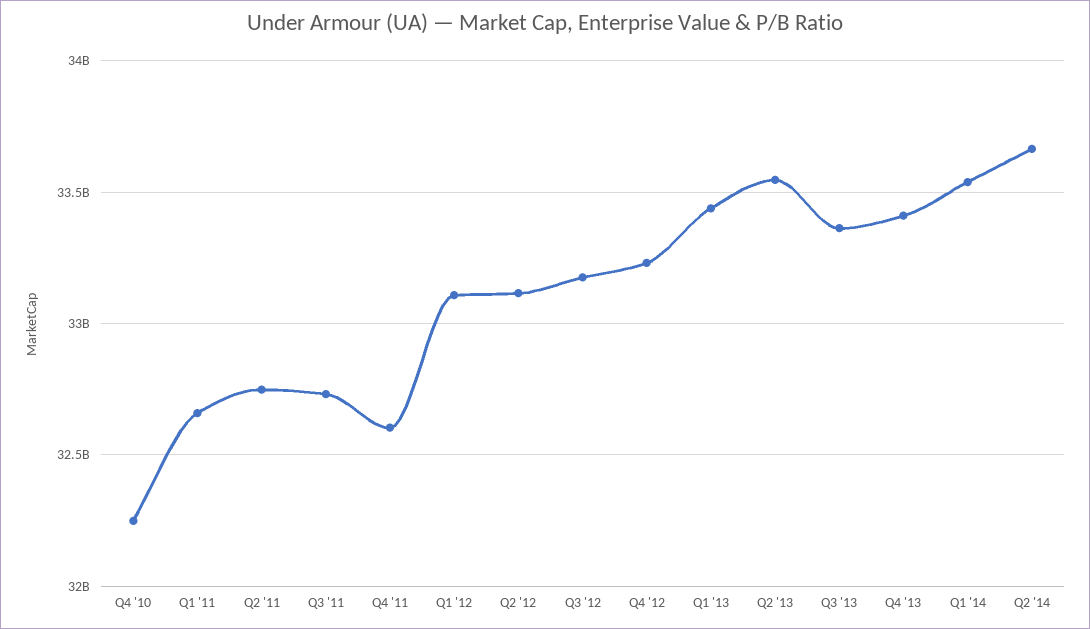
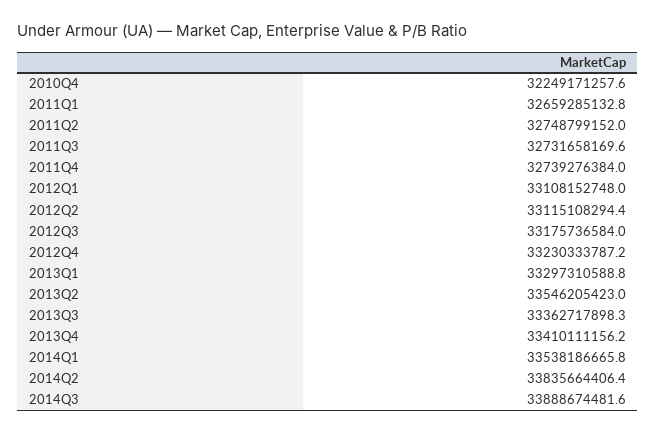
Q4 '11: 32600000000 -> 32739276384
Q1 '13: 33450000000 -> 33297310588.8
Q2 '14: 33650000000 -> 33835664406.4
2014Q3: none -> 33888674481.6

